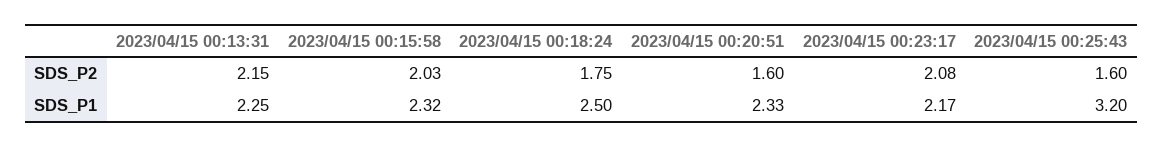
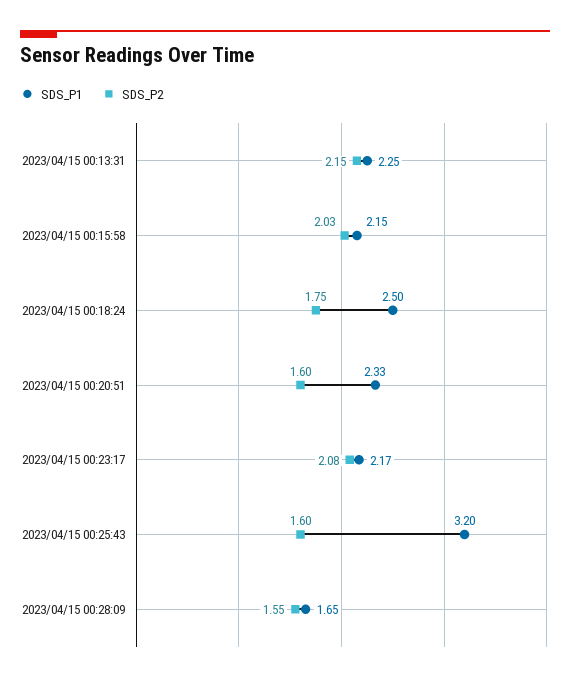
SDS_P1, 2023/04/15 00:15:58: 2.32 -> 2.15
SDS_P1, 2023/04/15 00:28:09: none -> 1.65
SDS_P2, 2023/04/15 00:28:09: none -> 1.55

